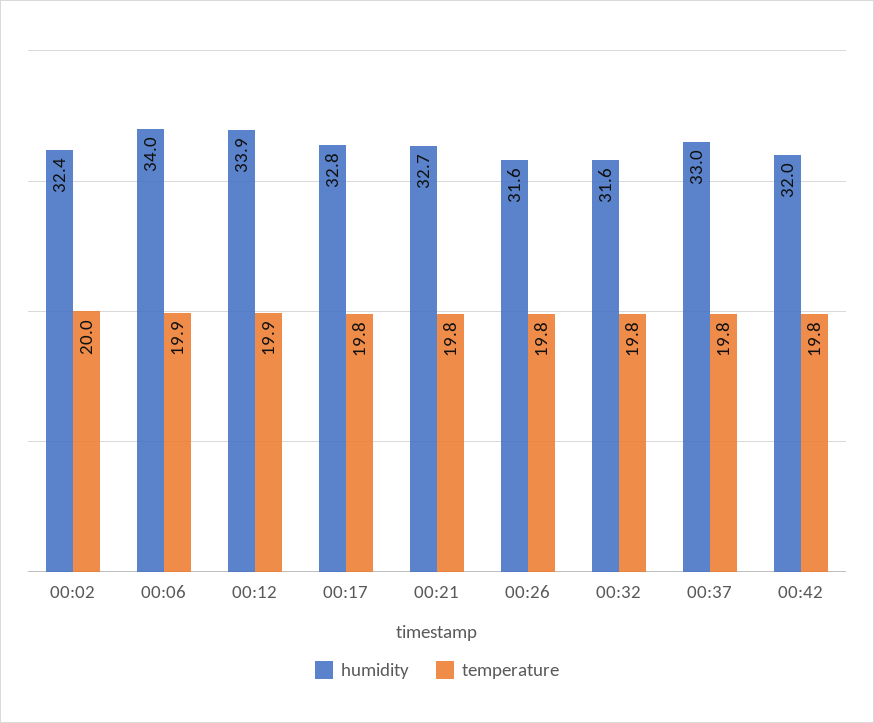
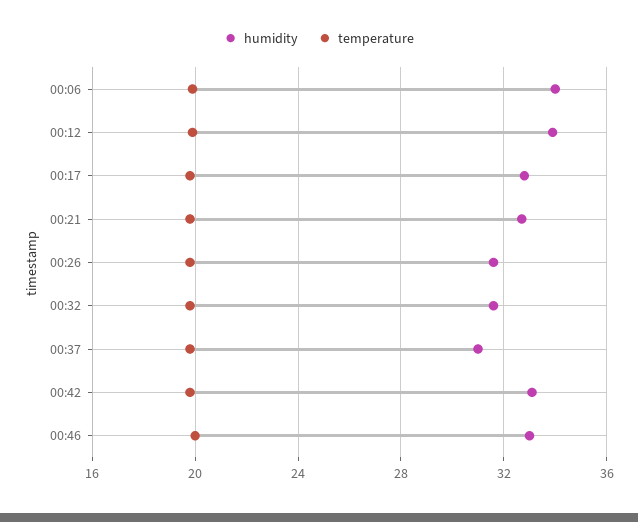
humidity, 00:02: 32.4 -> none
temperature, 00:02: 20 -> none
humidity, 00:37: 33 -> 31
humidity, 00:42: 32 -> 33
humidity, 00:46: none -> 33
temperature, 00:46: none -> 20

